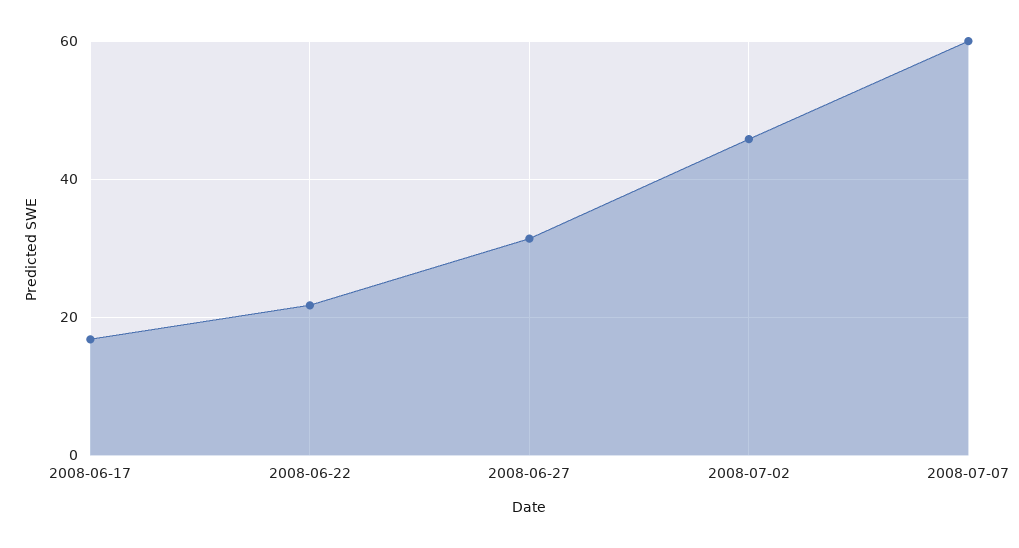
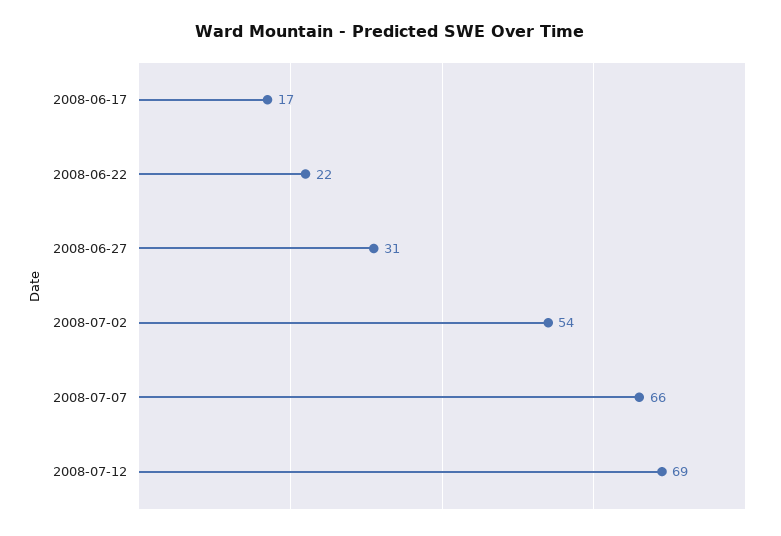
2008-07-02: 46 -> 54
2008-07-07: 60 -> 66
2008-07-12: none -> 69

